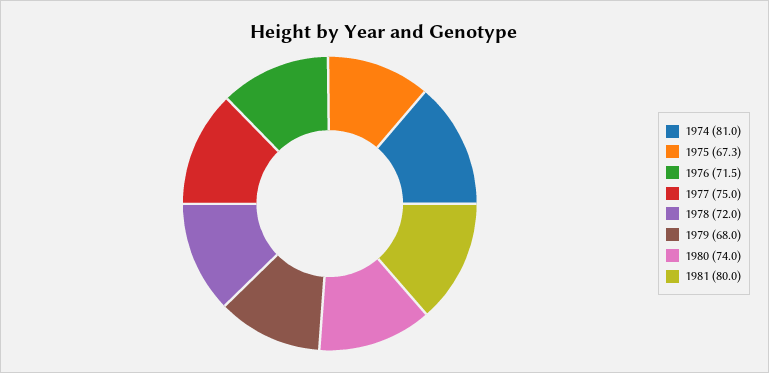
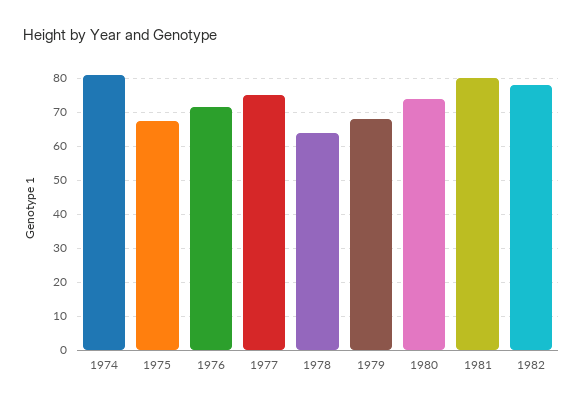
1978: 72 -> 64
1982: none -> 78

